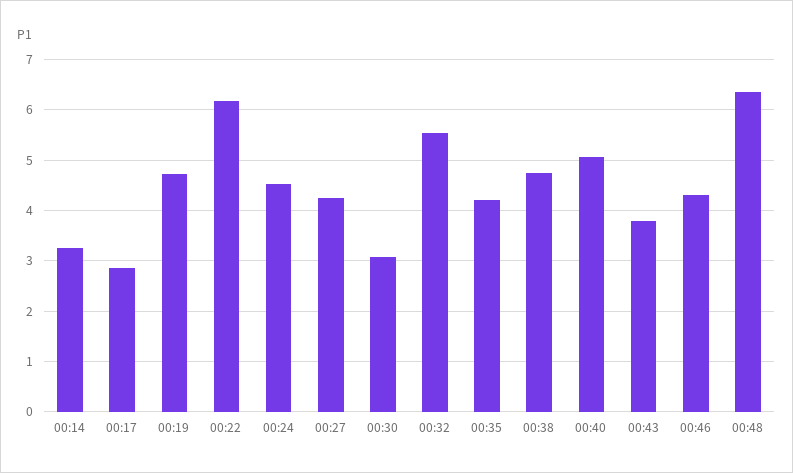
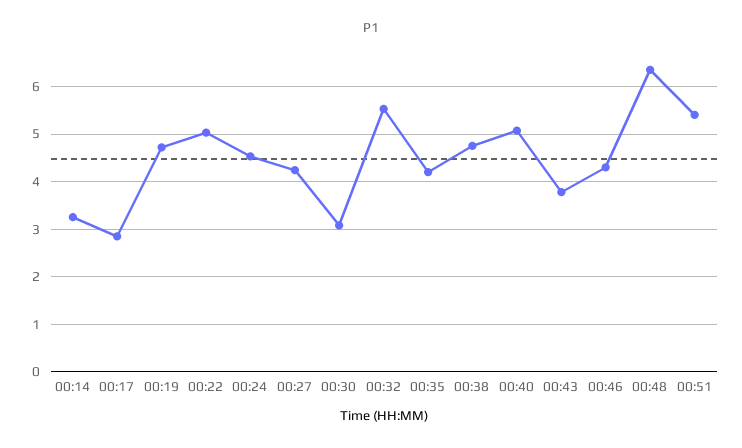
00:22: 6.2 -> 5
00:51: none -> 5.4

